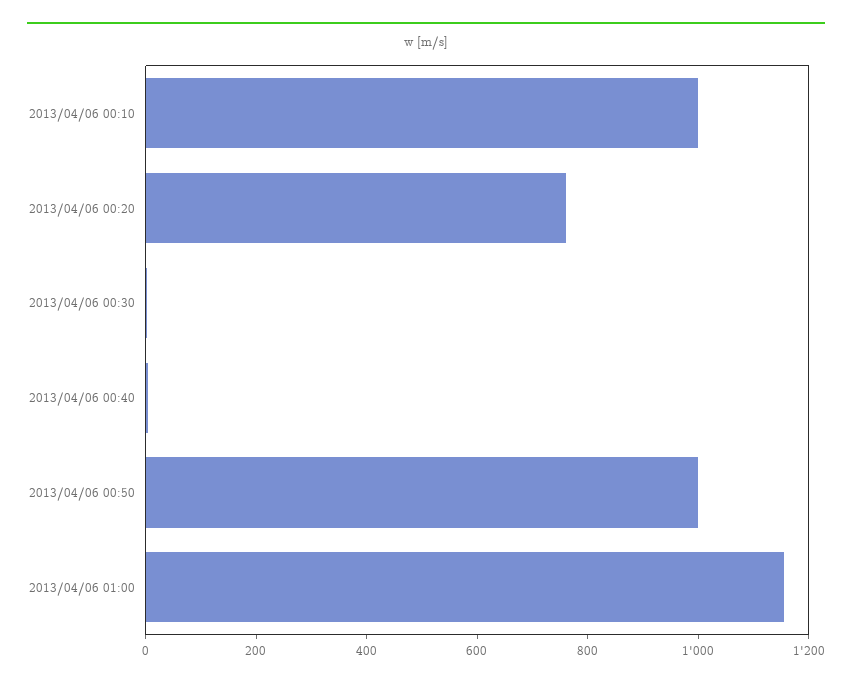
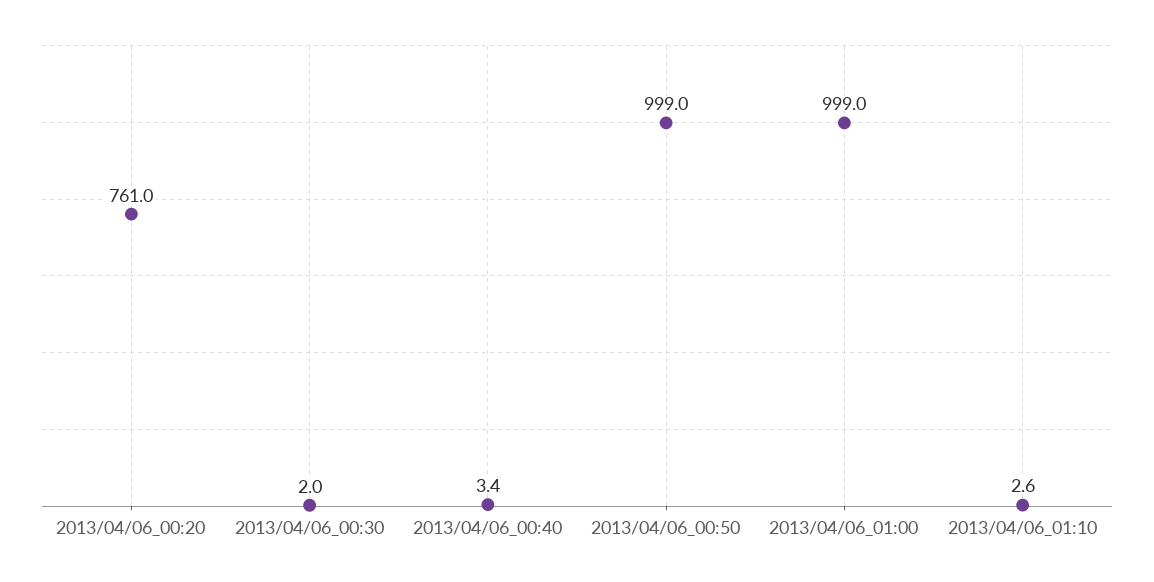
2013/04/06 00:10: 1000 -> none
2013/04/06 01:00: 1150 -> 999
2013/04/06_01:10: none -> 2.6

